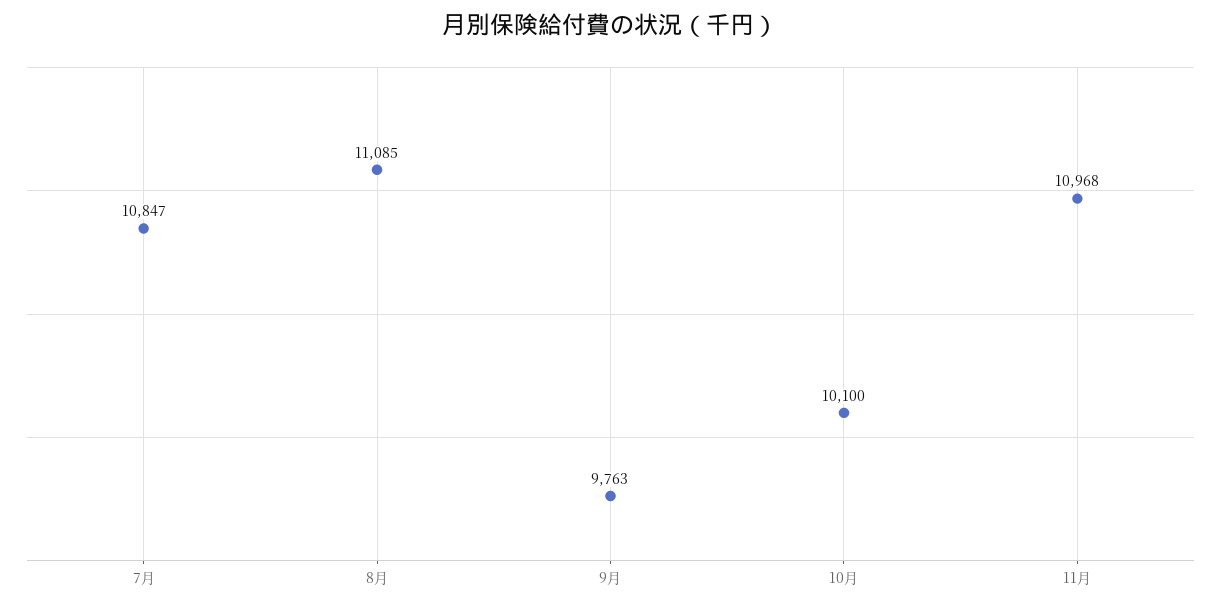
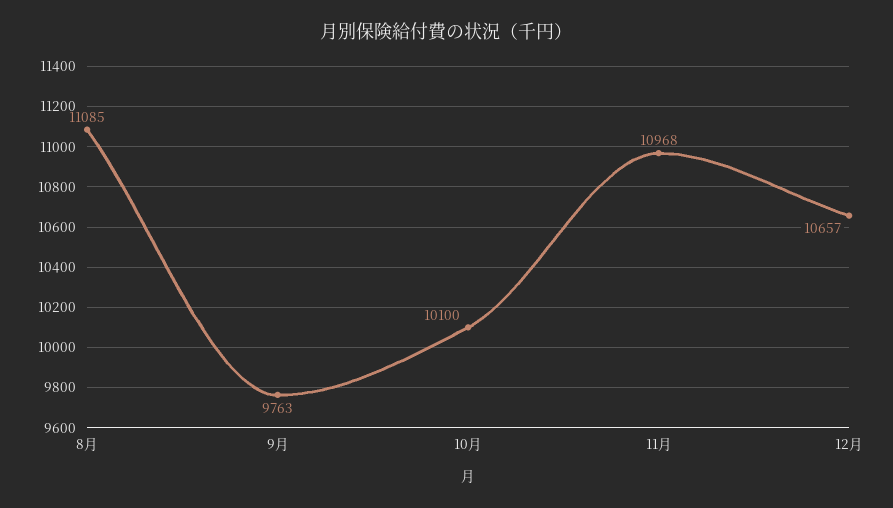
7月: 10847 -> none
12月: none -> 10657

